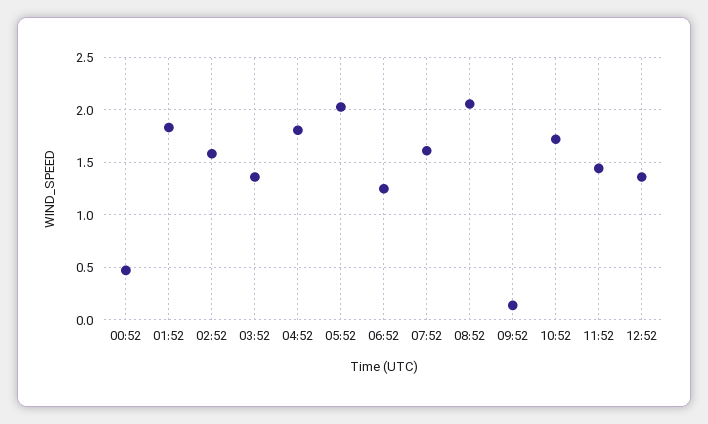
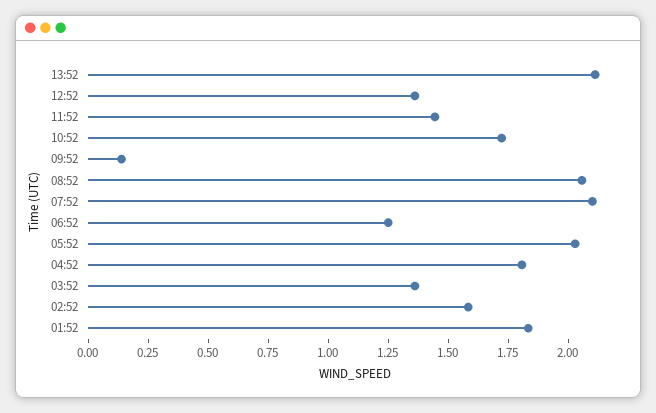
00:52: 0.5 -> none
07:52: 1.6 -> 2.1
13:52: none -> 2.1

